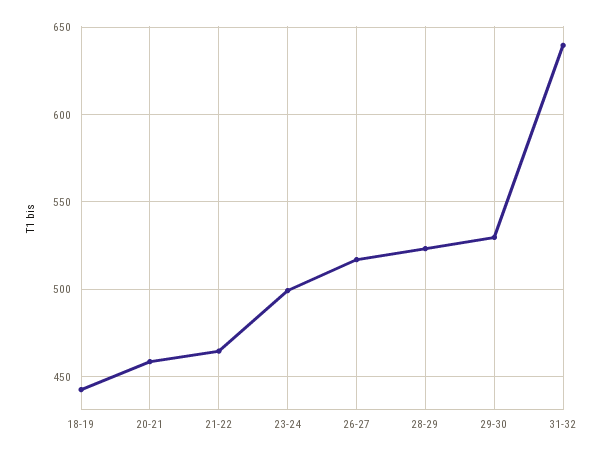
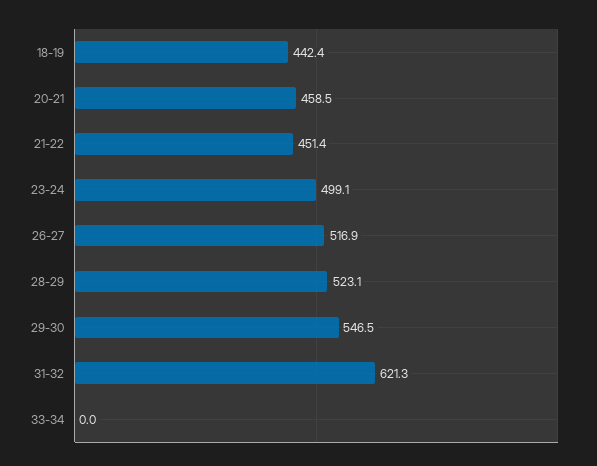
21-22: 465 -> 451.4
29-30: 530 -> 546.5
31-32: 640 -> 621.3
33-34: none -> 0

